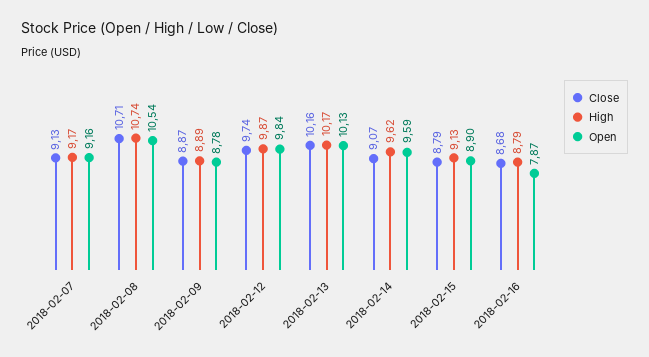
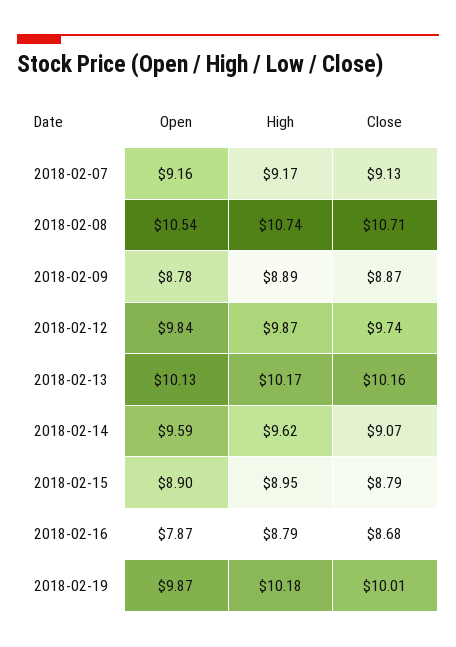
High, 2018-02-15: 9.13 -> 8.95
Open, 2018-02-19: none -> 9.87
High, 2018-02-19: none -> 10.18
Close, 2018-02-19: none -> 10.01

